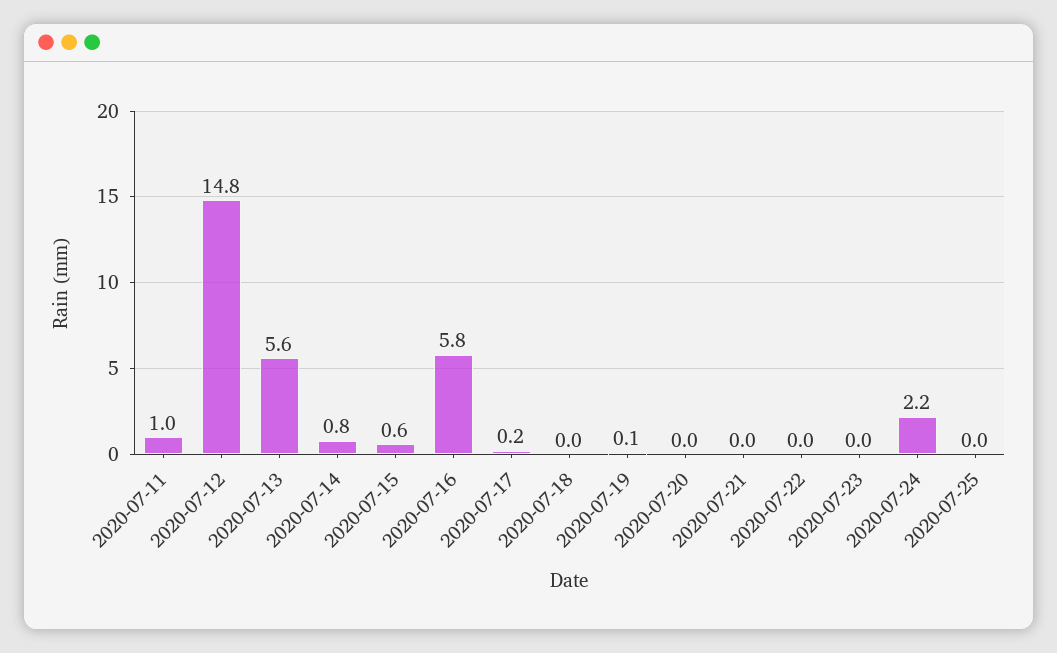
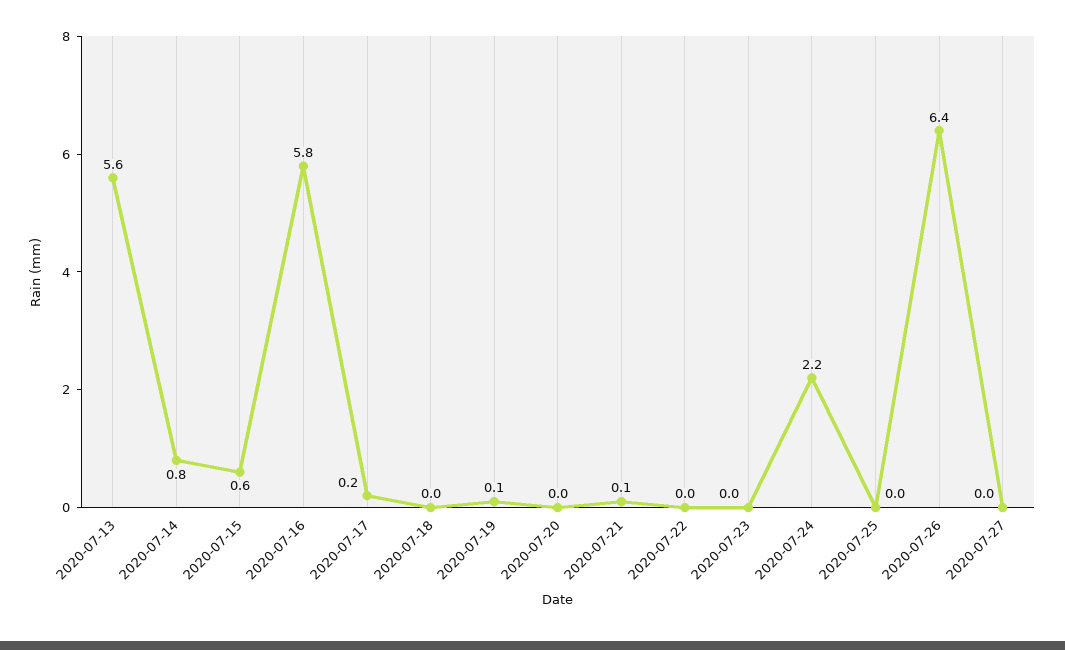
2020-07-11: 1 -> none
2020-07-12: 14.8 -> none
2020-07-21: 0 -> 0.1
2020-07-26: none -> 6.4
2020-07-27: none -> 0

